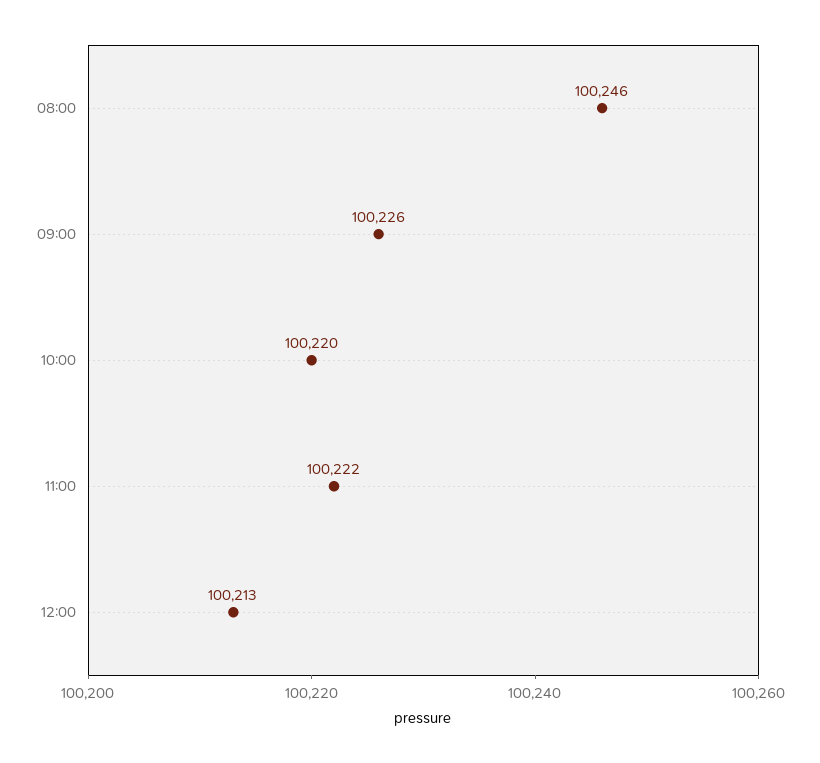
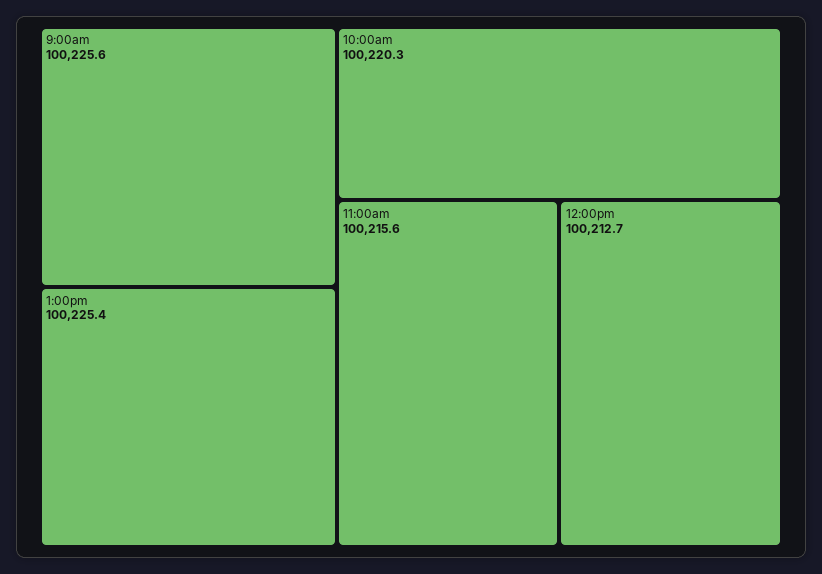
08:00: 100246 -> none
11:00: 100222 -> 100215.6
1:00pm: none -> 100225.4

